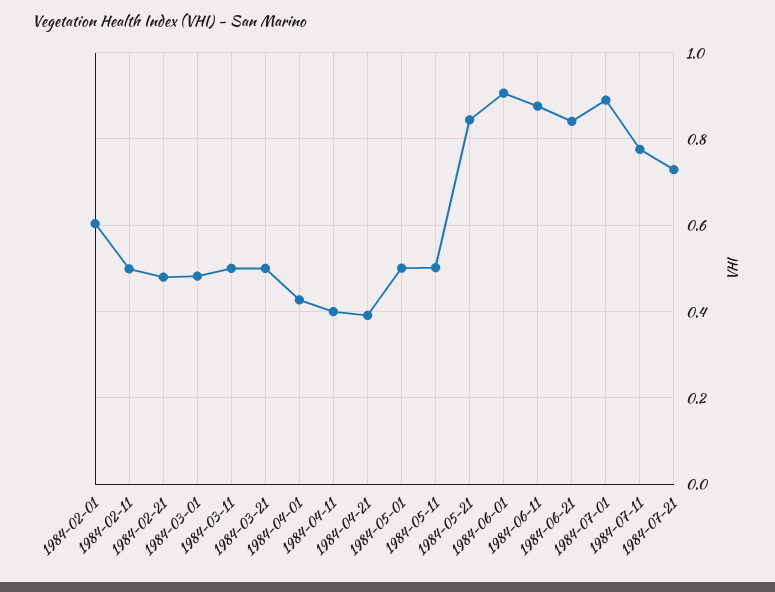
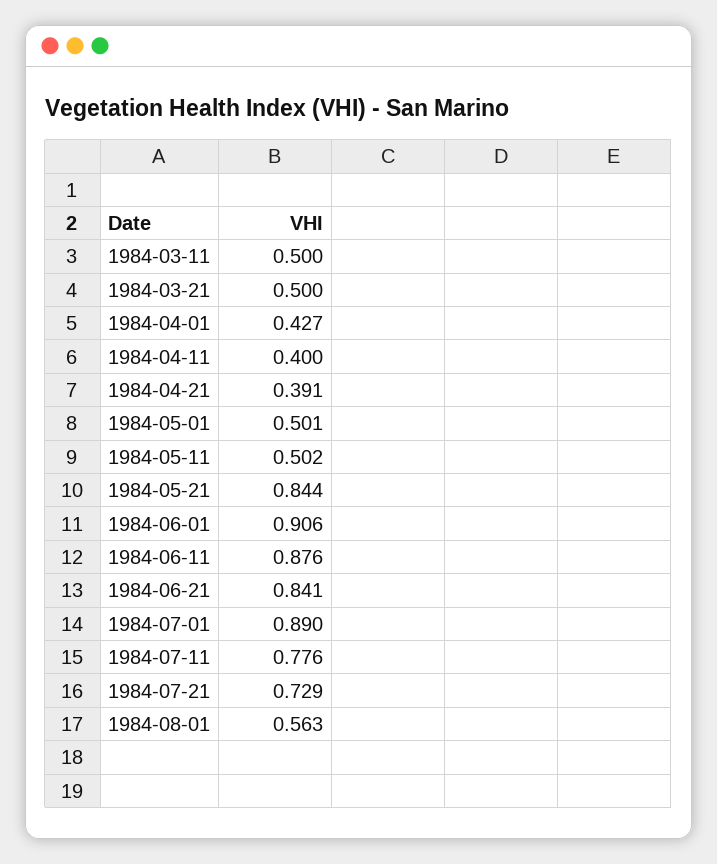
1984-02-01: 0.6 -> none
1984-02-11: 0.5 -> none
1984-02-21: 0.48 -> none
1984-03-01: 0.48 -> none
1984-08-01: none -> 0.563

